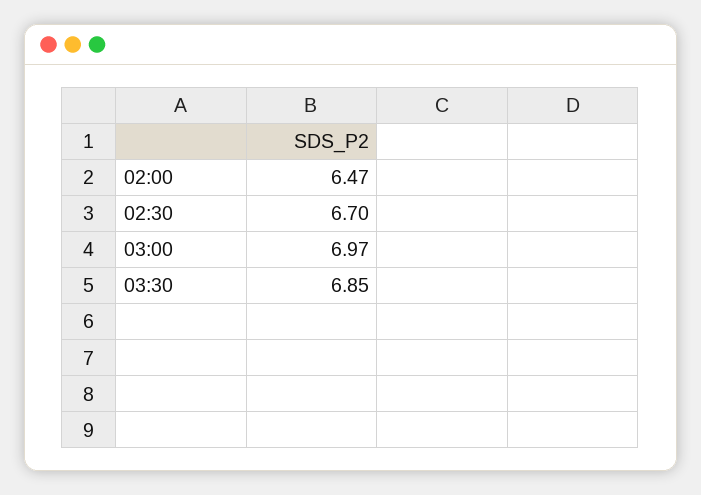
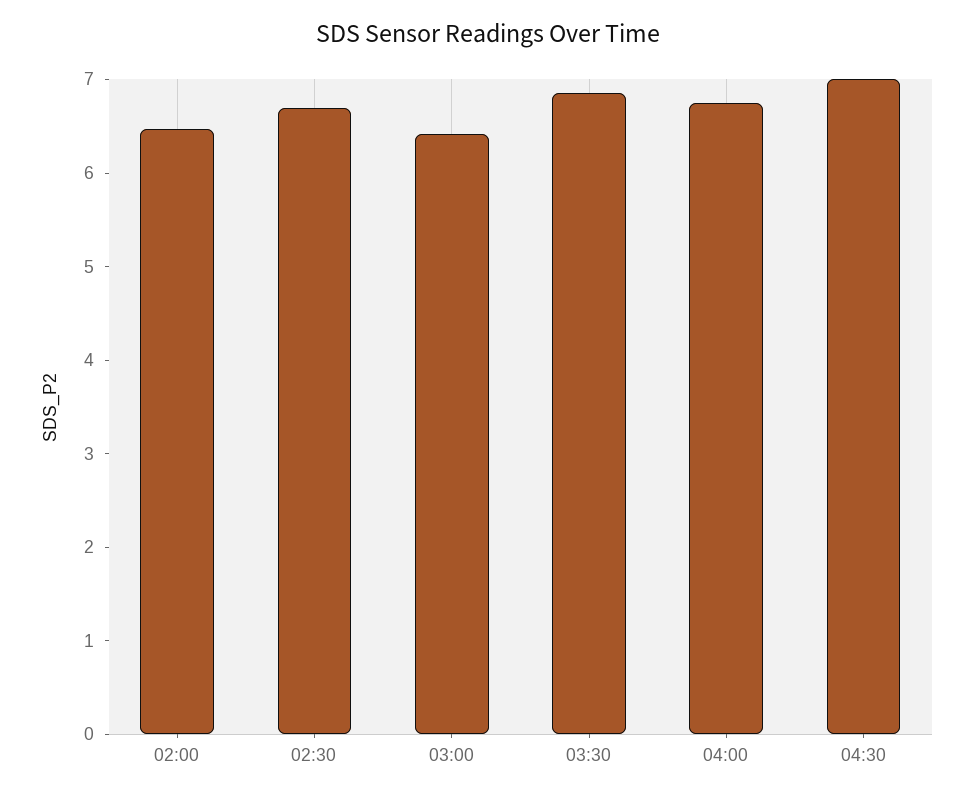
03:00: 6.97 -> 6.4
04:00: none -> 6.8
04:30: none -> 7

